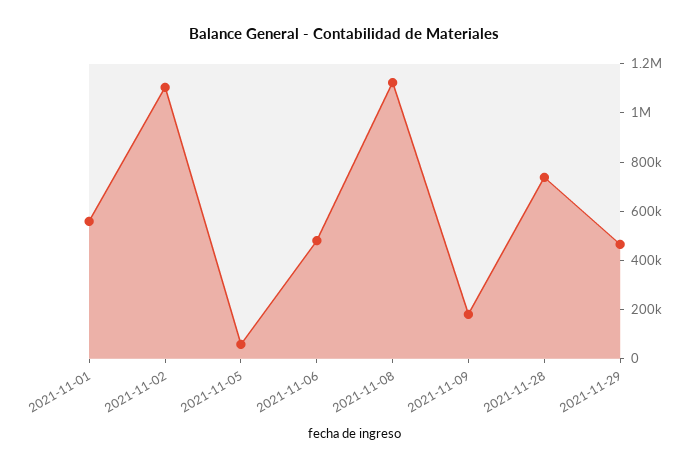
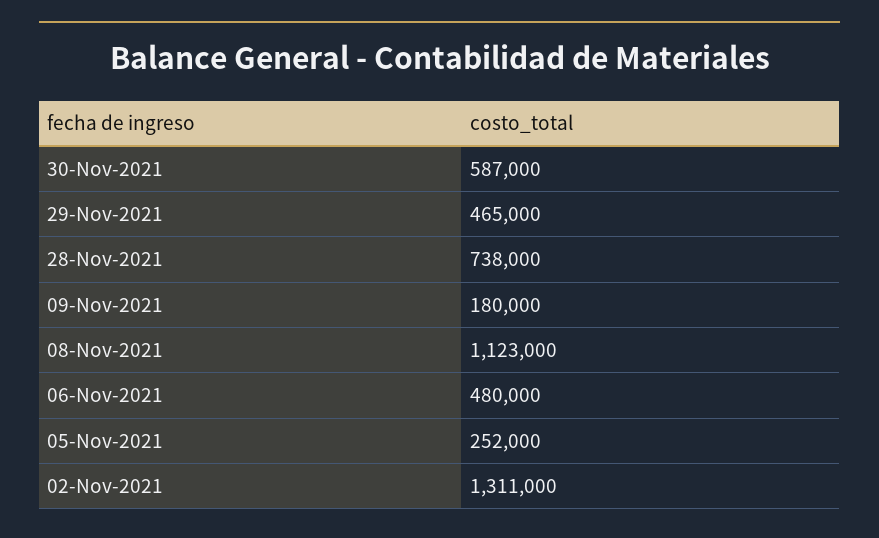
2021-11-01: 550000 -> none
2021-11-02: 1100000 -> 1311000
2021-11-05: 50000 -> 252000
30-Nov-2021: none -> 587000

